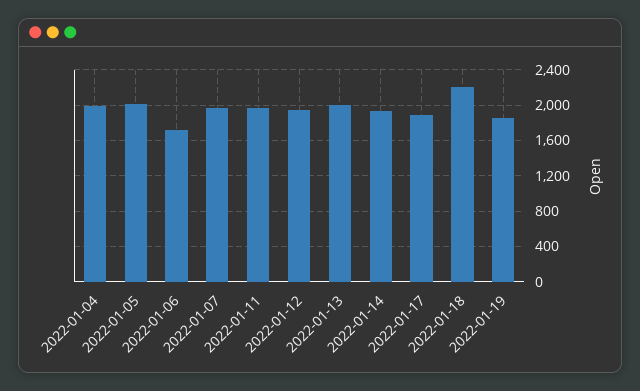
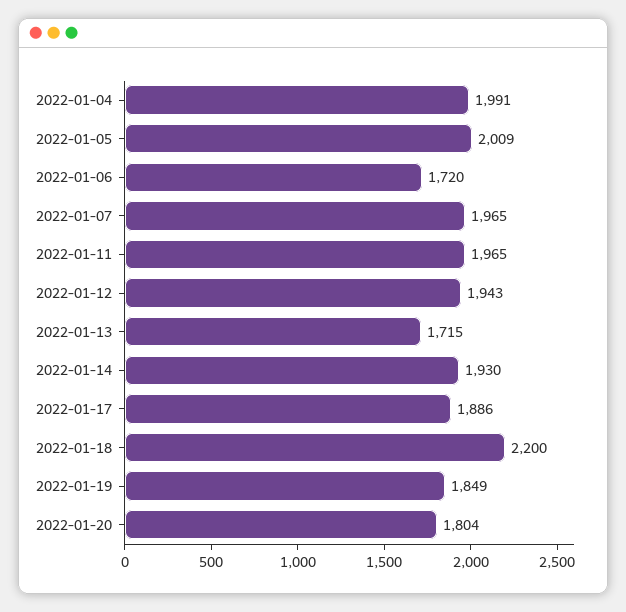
2022-01-13: 2000 -> 1715
2022-01-20: none -> 1804

